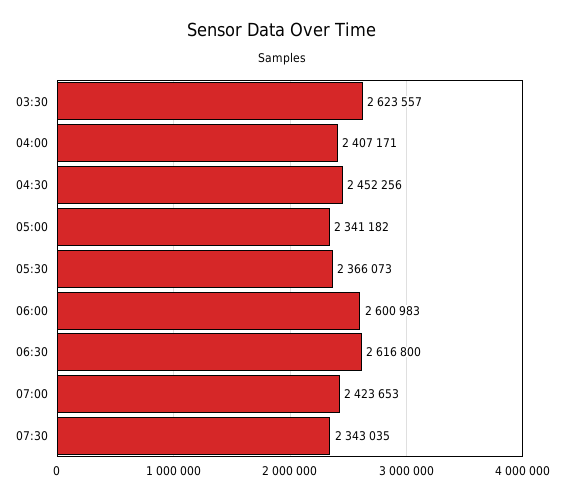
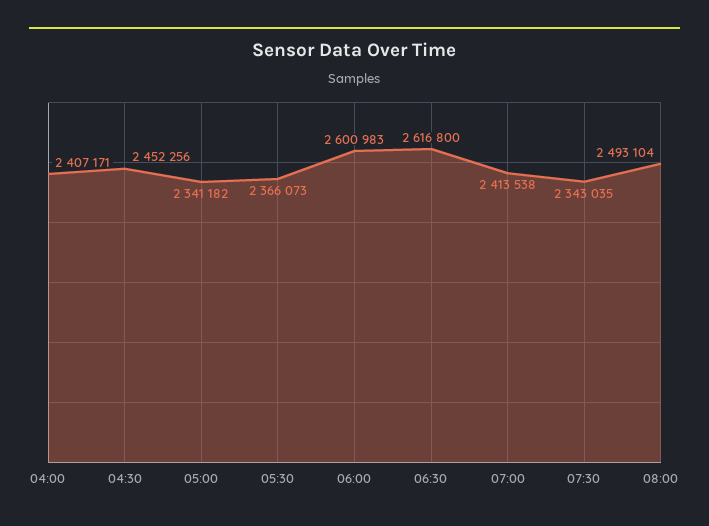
03:30: 2623557 -> none
07:00: 2423653 -> 2413538
08:00: none -> 2493104

